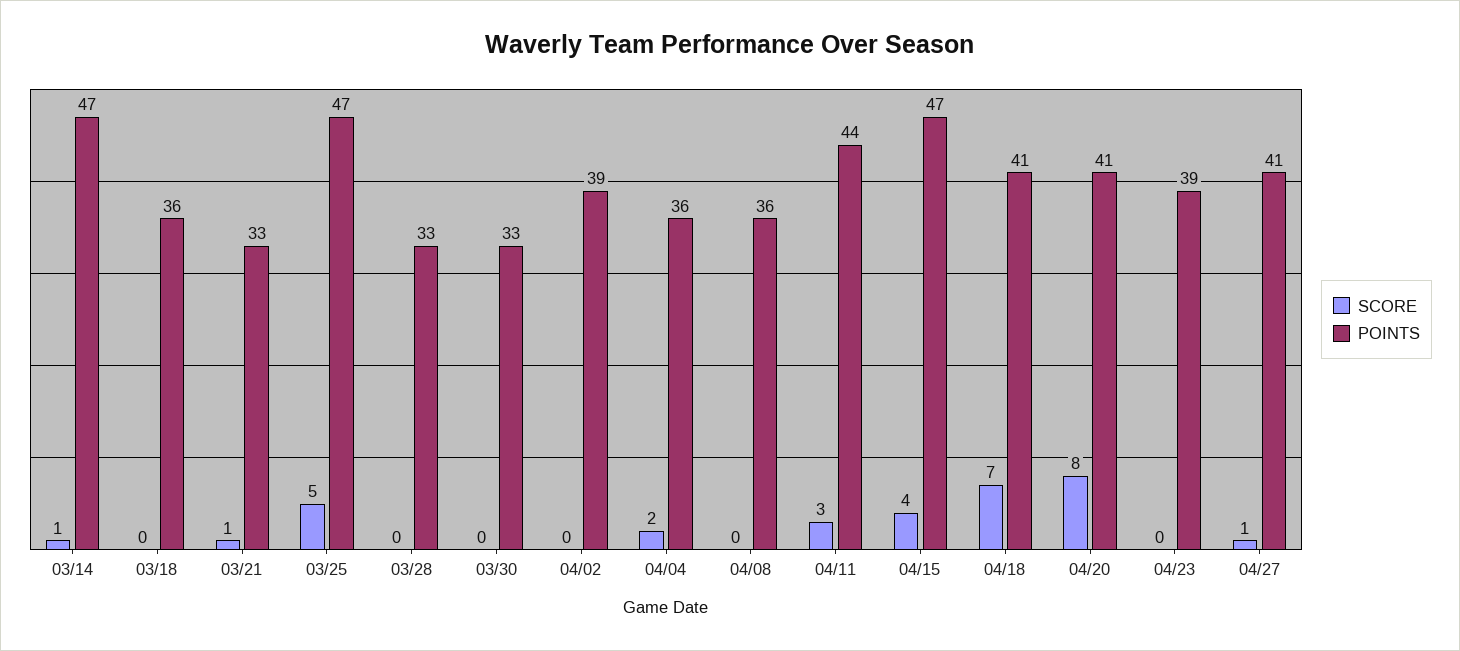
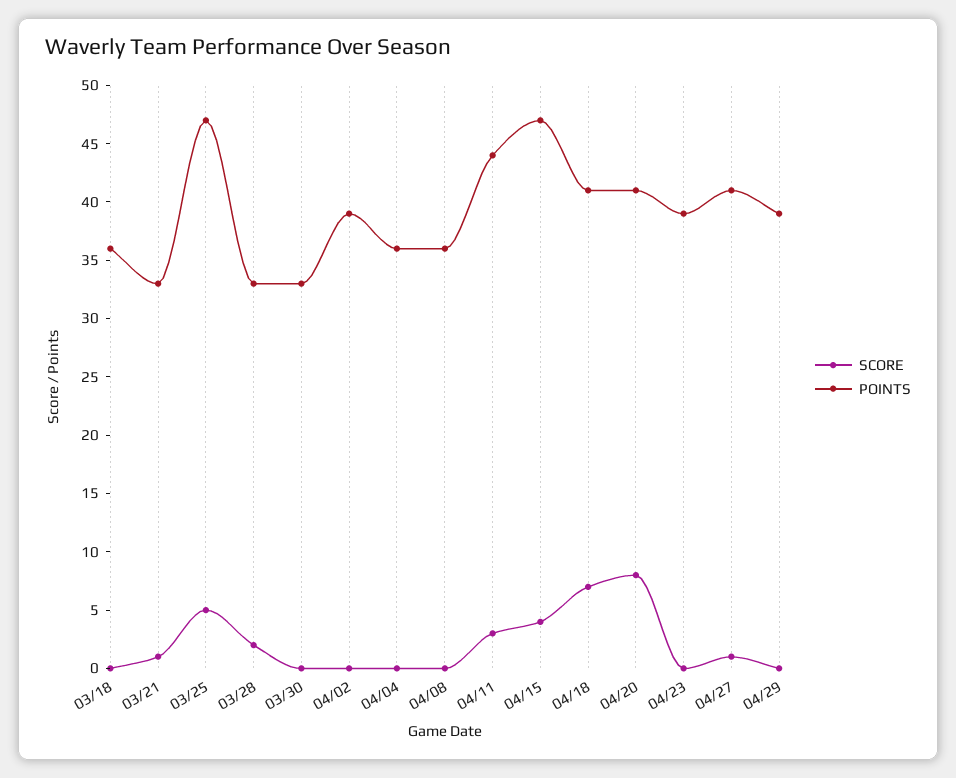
SCORE, 03/14: 1 -> none
POINTS, 03/14: 47 -> none
SCORE, 03/28: 0 -> 2
SCORE, 04/04: 2 -> 0
SCORE, 04/29: none -> 0
POINTS, 04/29: none -> 39

